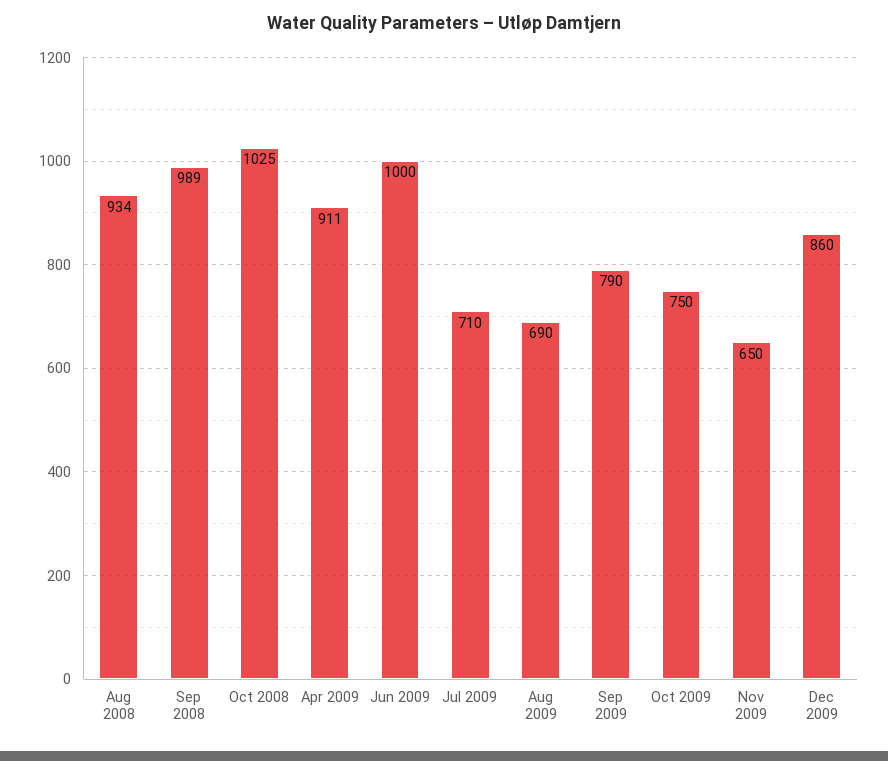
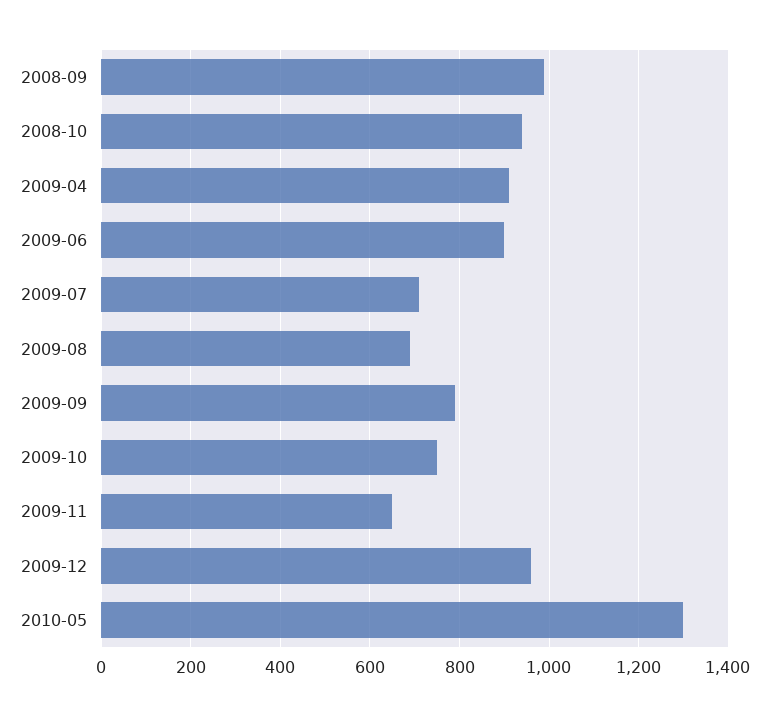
Aug 2008: 934 -> none
Oct 2008: 1025 -> 940
Jun 2009: 1000 -> 900
Dec 2009: 860 -> 960
2010-05: none -> 1300

